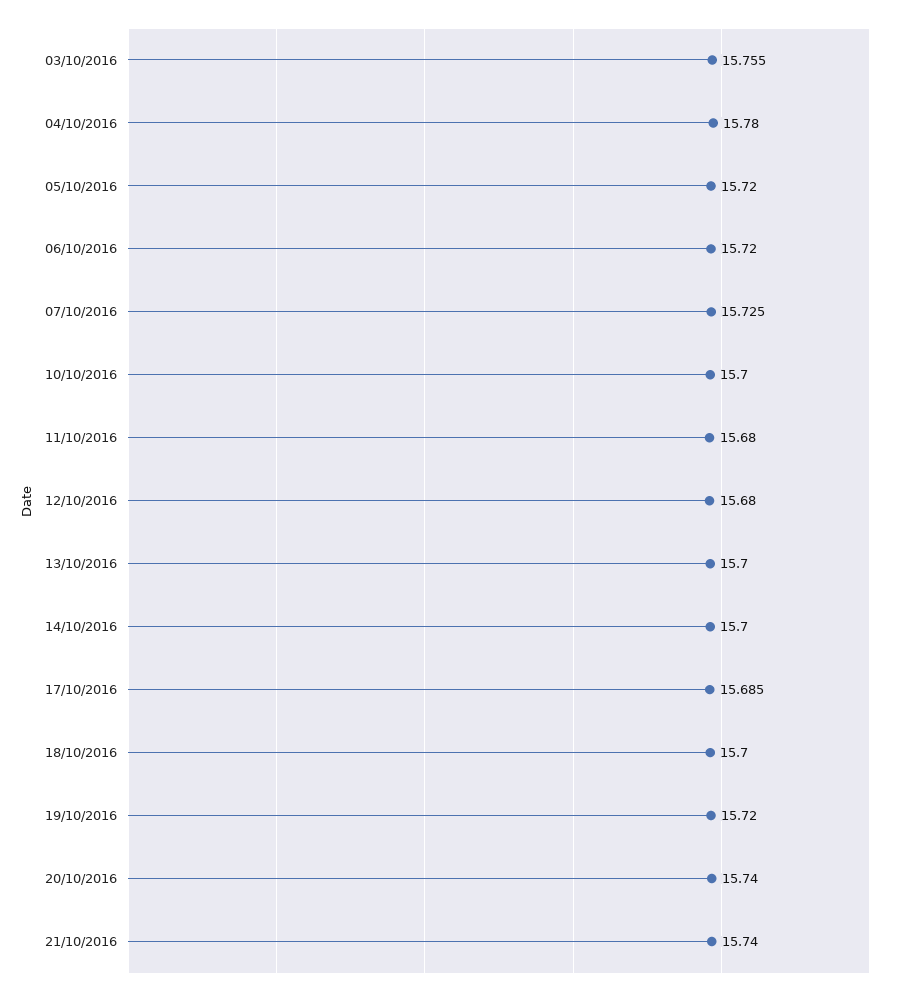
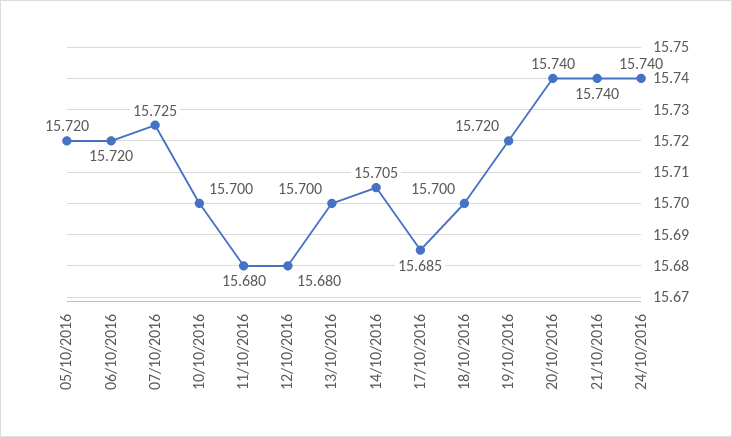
03/10/2016: 15.755 -> none
04/10/2016: 15.78 -> none
14/10/2016: 15.7 -> 15.705
24/10/2016: none -> 15.74

